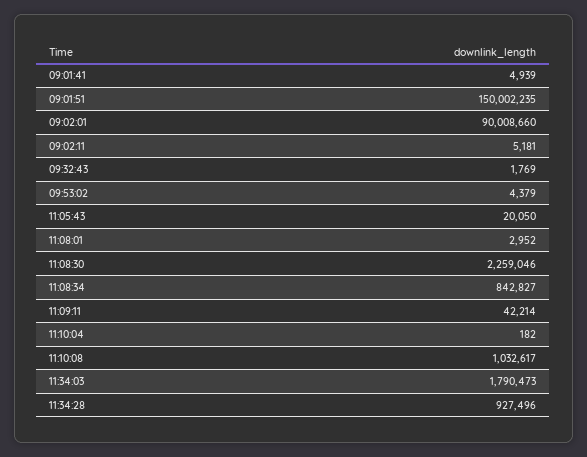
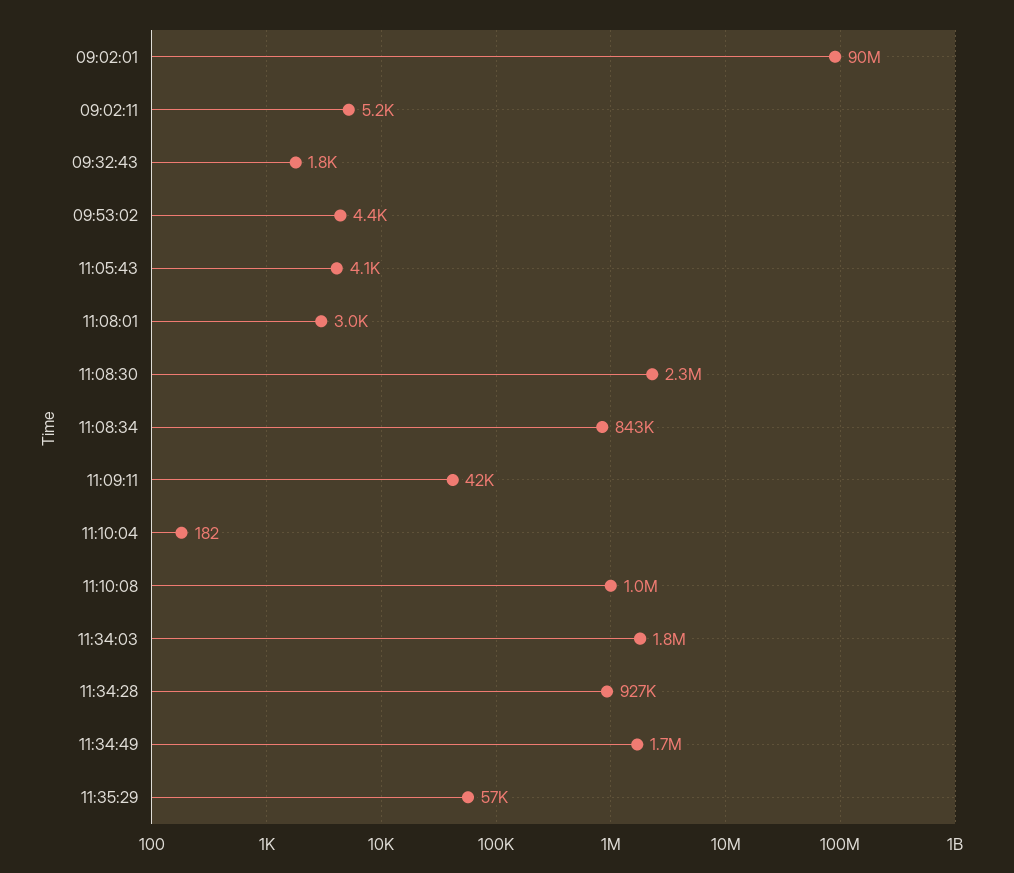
09:01:41: 4939 -> none
09:01:51: 150002235 -> none
11:05:43: 20050 -> 4100
11:34:49: none -> 1700000
11:35:29: none -> 57000

